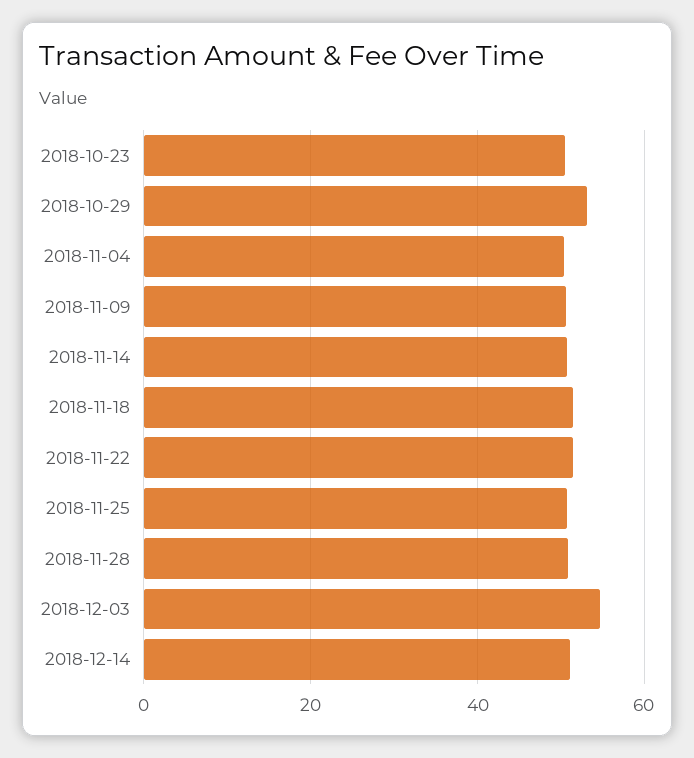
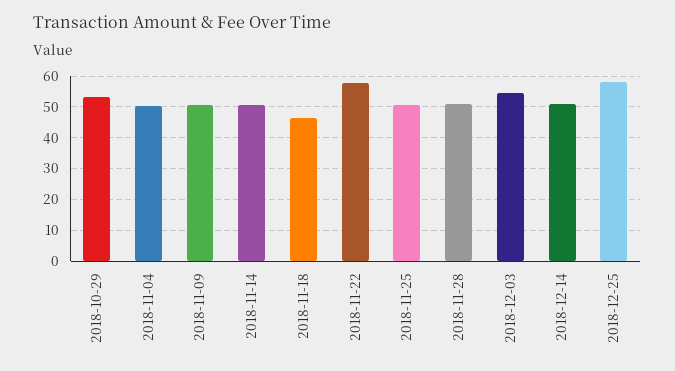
2018-10-23: 50 -> none
2018-11-18: 52 -> 46
2018-11-22: 52 -> 58
2018-12-25: none -> 58

